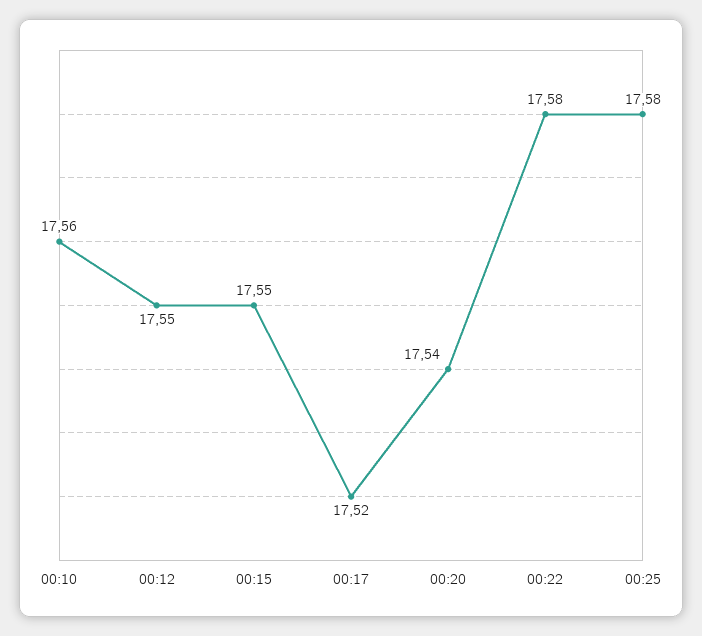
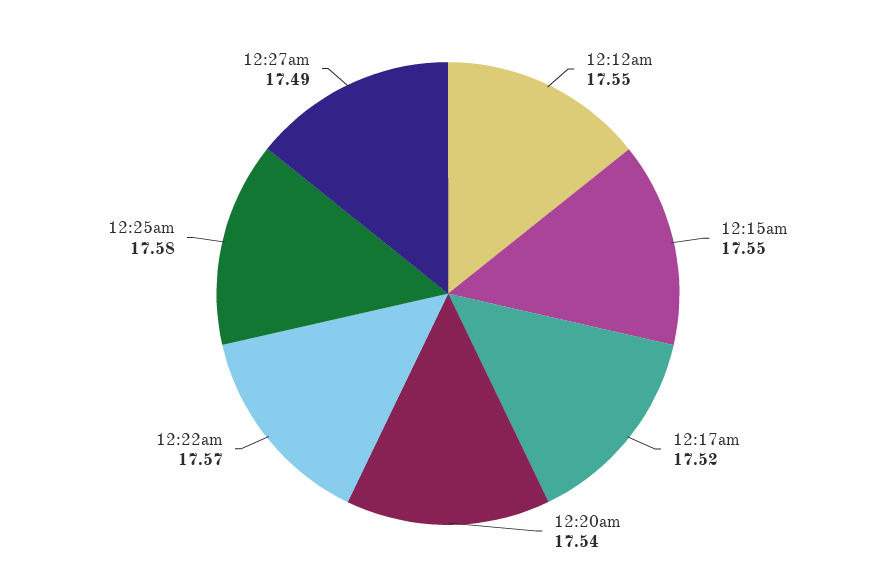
00:10: 17.56 -> none
00:22: 17.58 -> 17.57
12:27am: none -> 17.49

